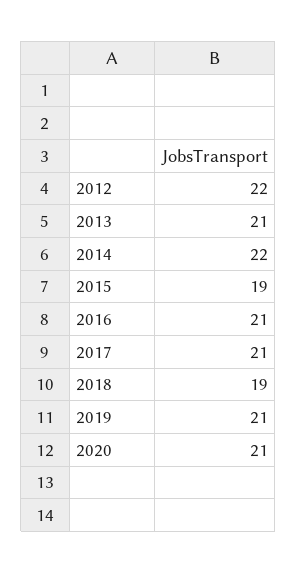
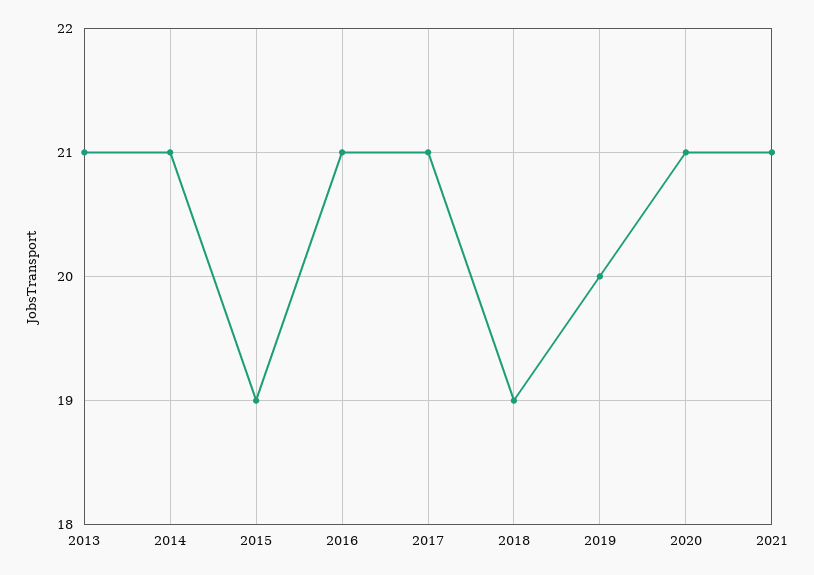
2012: 22 -> none
2014: 22 -> 21
2019: 21 -> 20
2021: none -> 21

